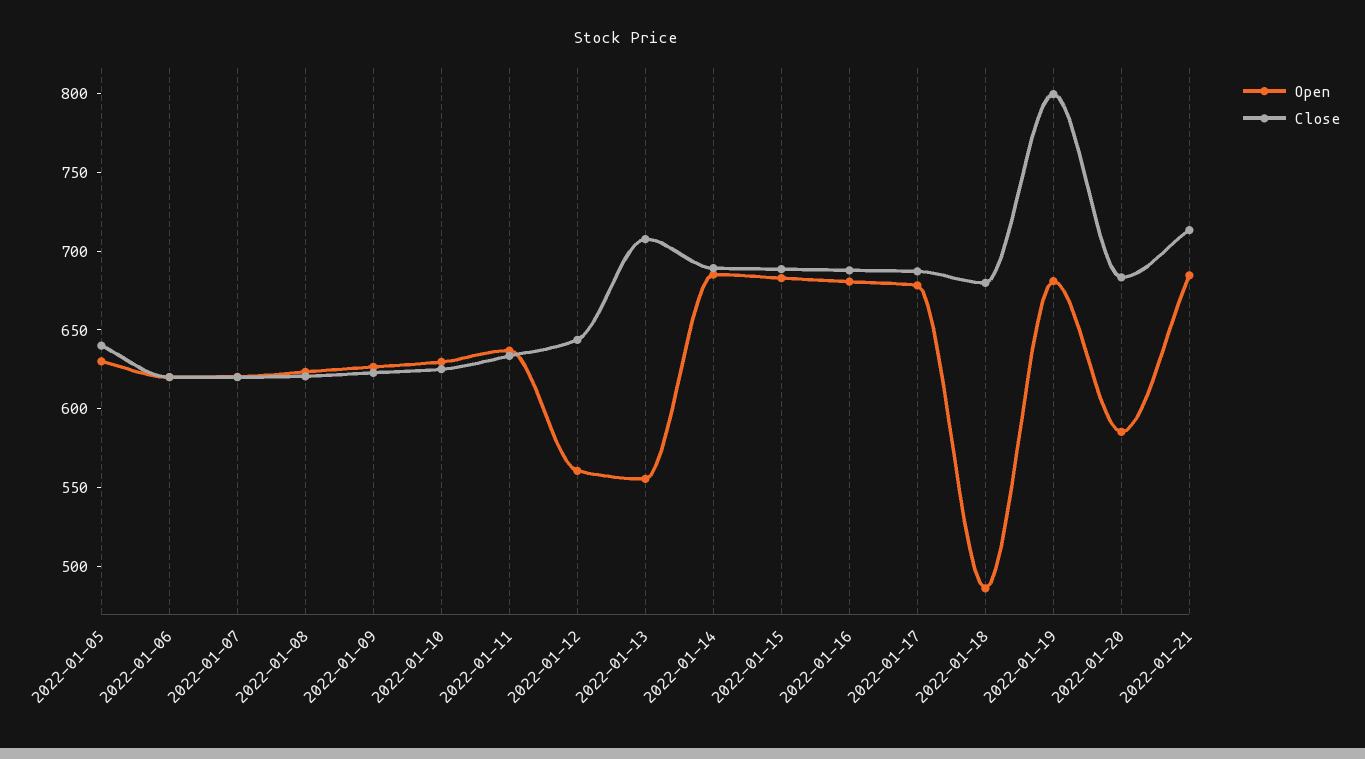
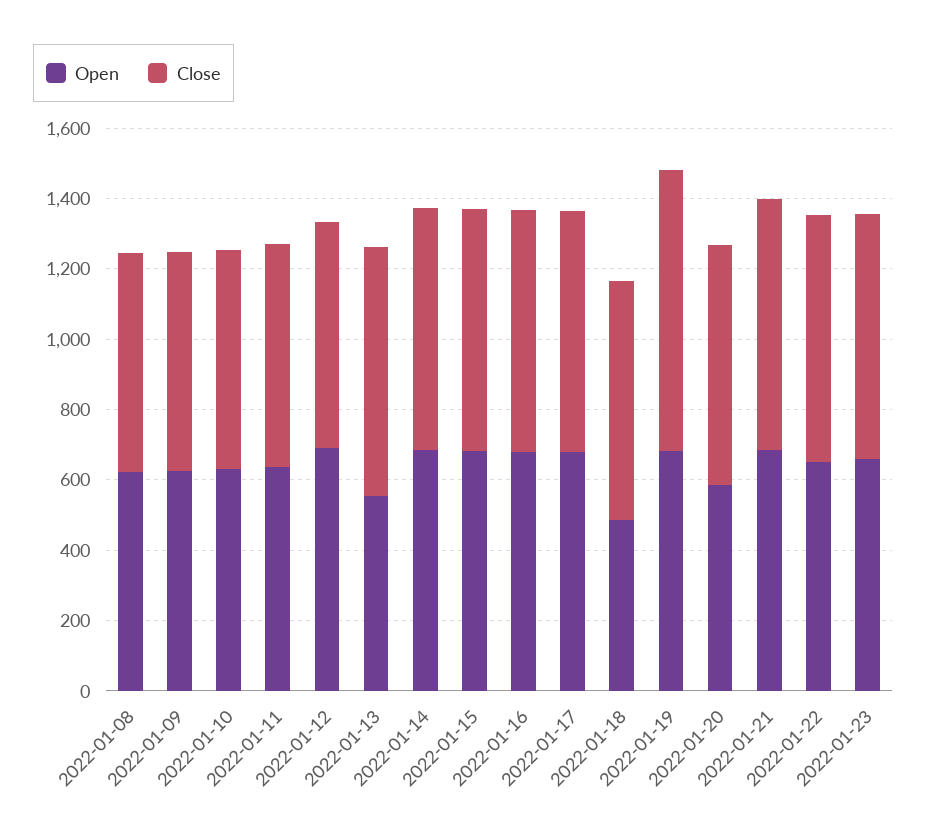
Open, 2022-01-05: 630 -> none
Close, 2022-01-05: 640 -> none
Open, 2022-01-06: 620 -> none
Close, 2022-01-06: 620 -> none
Open, 2022-01-07: 620 -> none
Close, 2022-01-07: 620 -> none
Open, 2022-01-12: 560 -> 700
Open, 2022-01-22: none -> 650
Close, 2022-01-22: none -> 700
Open, 2022-01-23: none -> 650
Close, 2022-01-23: none -> 700

